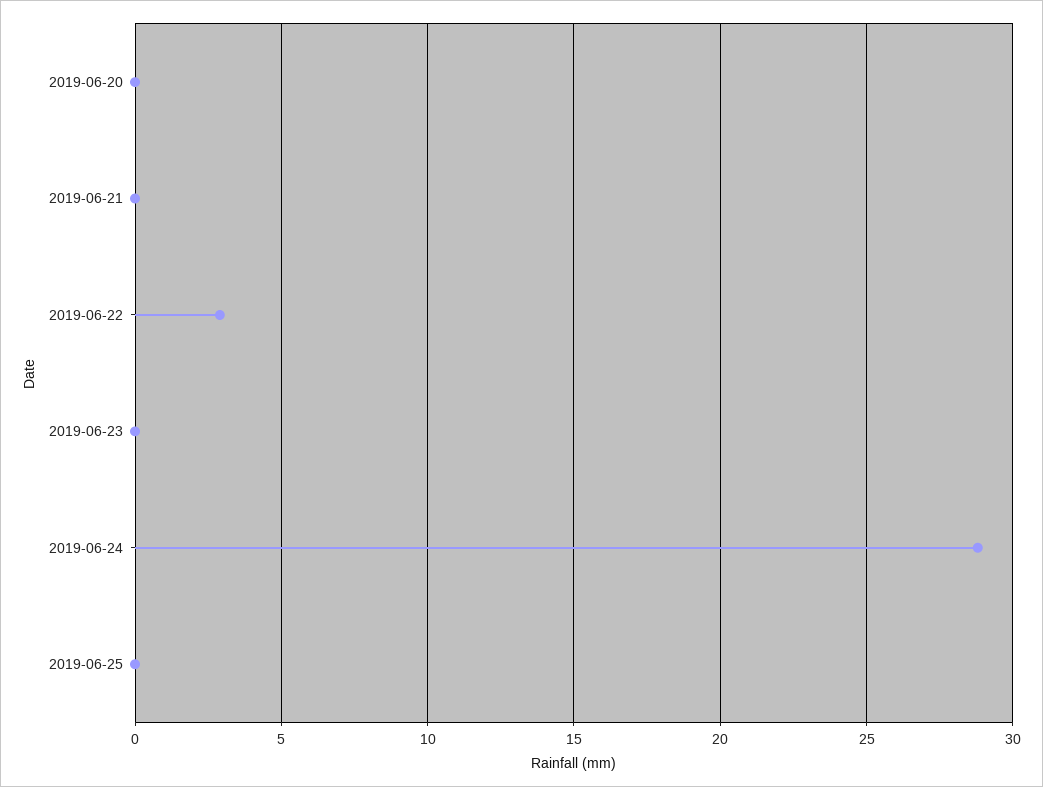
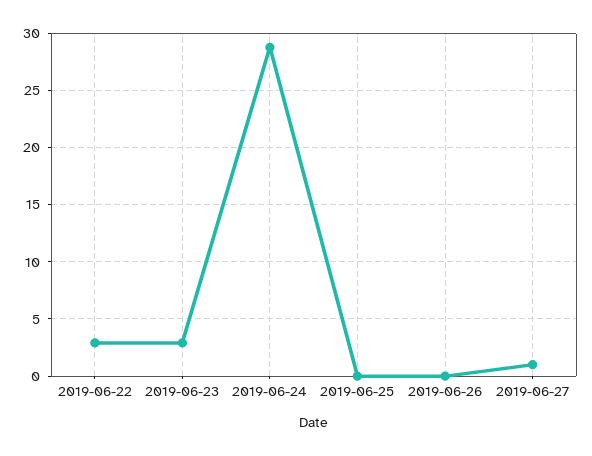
2019-06-20: 0 -> none
2019-06-21: 0 -> none
2019-06-23: 0 -> 3
2019-06-26: none -> 0
2019-06-27: none -> 1

